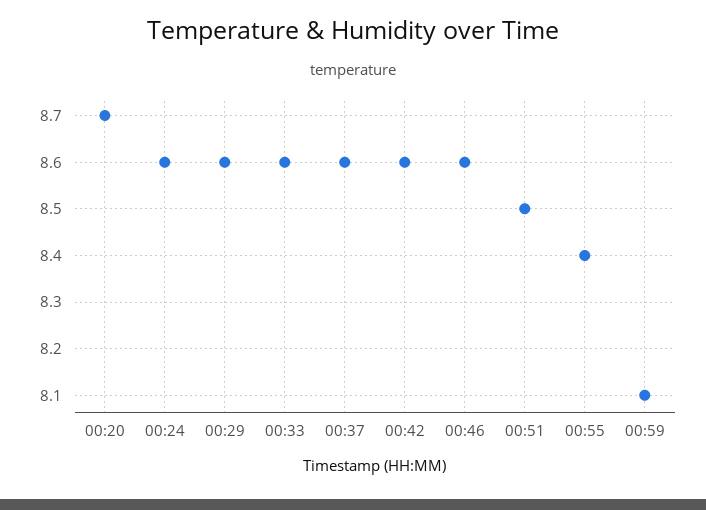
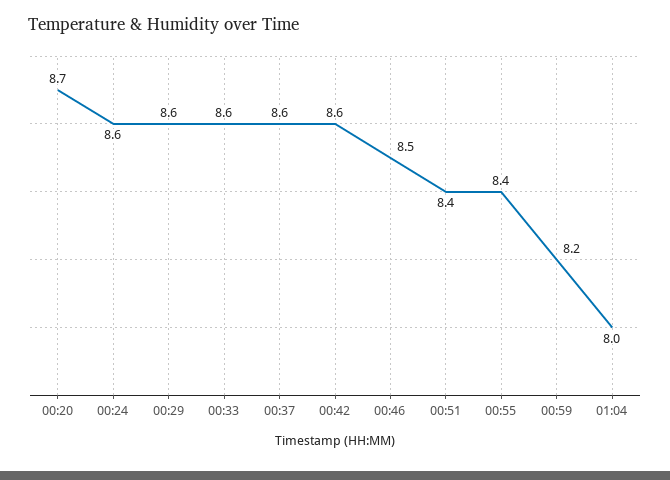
00:46: 8.6 -> 8.5
00:51: 8.5 -> 8.4
00:59: 8.1 -> 8.2
01:04: none -> 8

